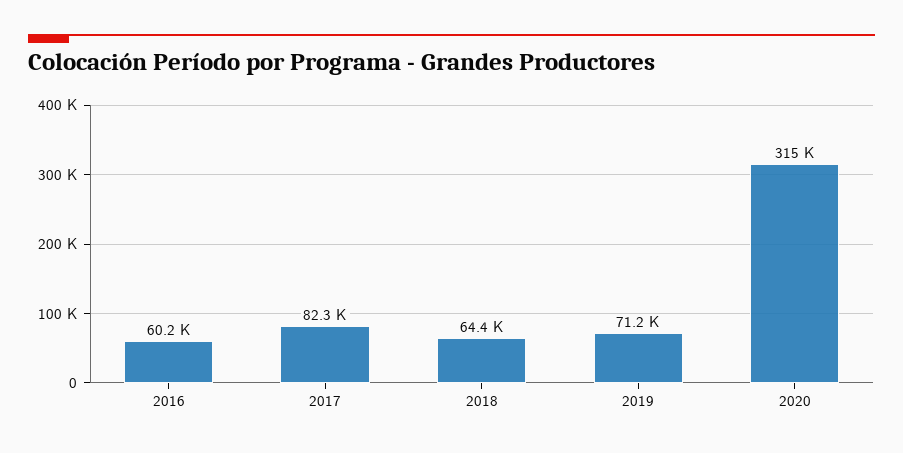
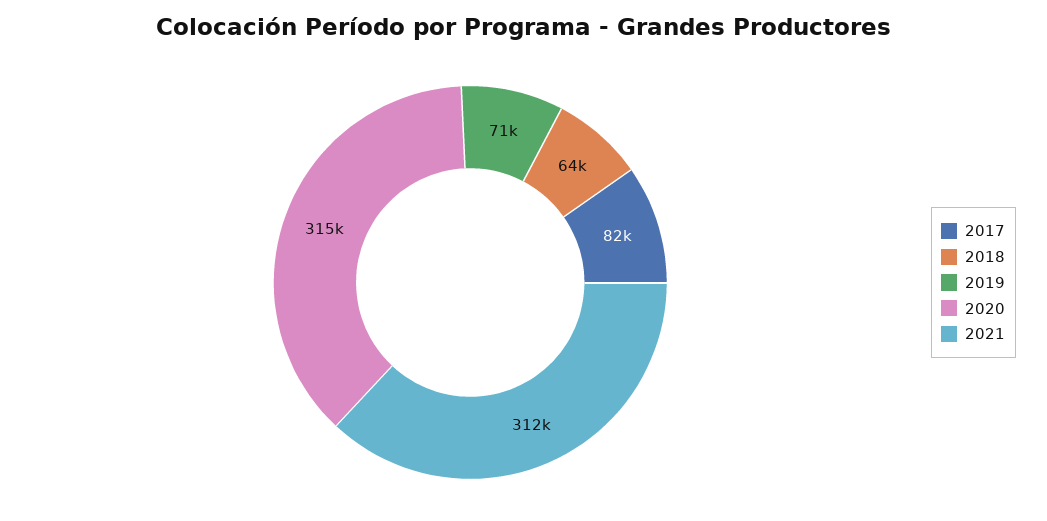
2016: 60200 -> none
2021: none -> 312000

